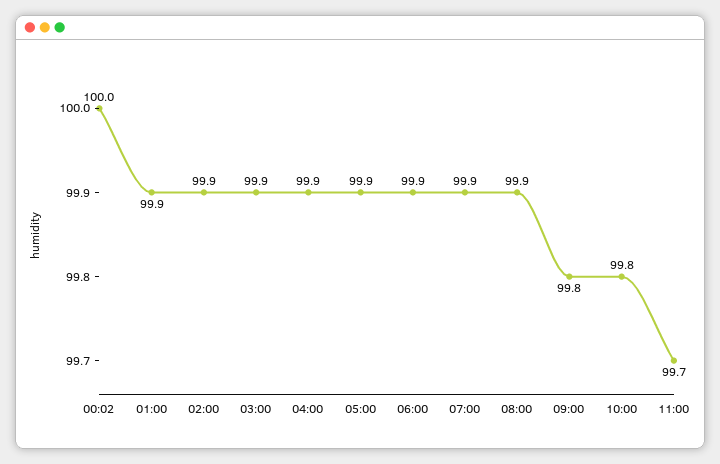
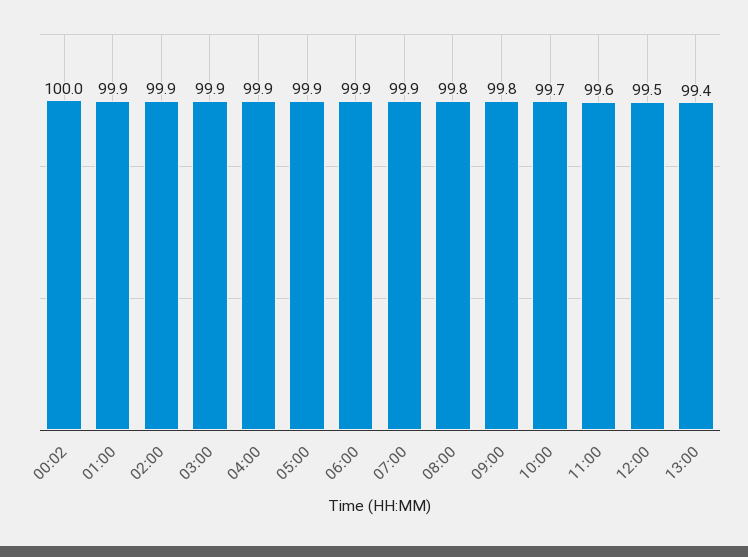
08:00: 99.9 -> 99.8
10:00: 99.8 -> 99.7
11:00: 99.7 -> 99.6
12:00: none -> 99.5
13:00: none -> 99.4

